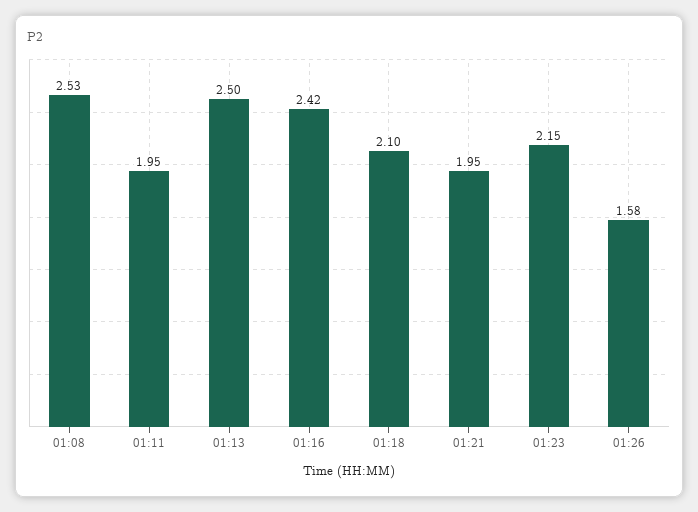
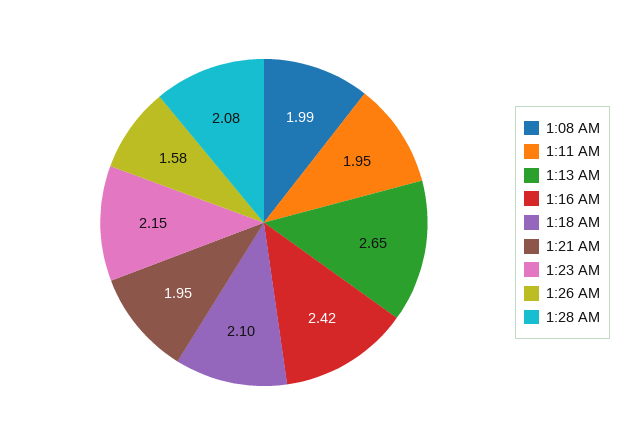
01:08: 2.53 -> 1.99
01:13: 2.5 -> 2.65
1:28 AM: none -> 2.08

